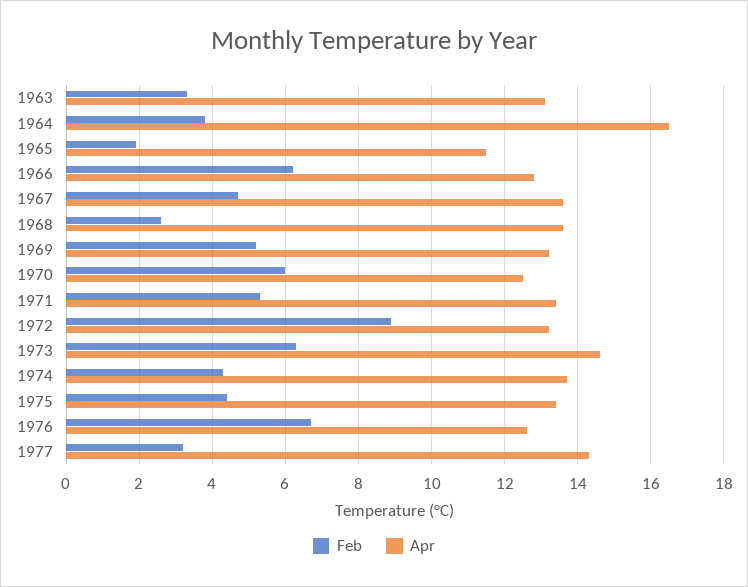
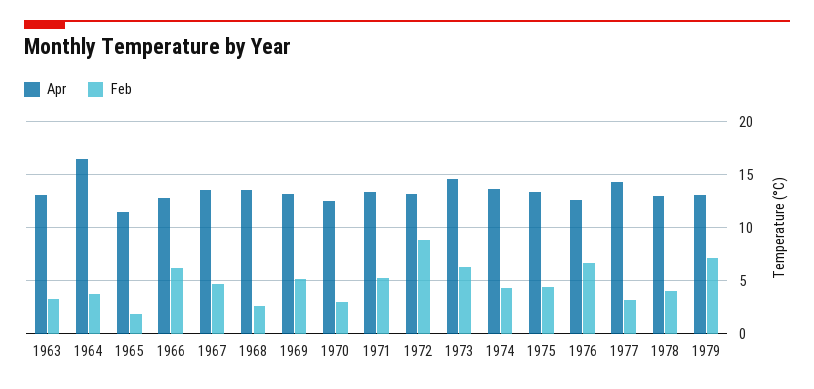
Feb, 1970: 6 -> 3
Apr, 1978: none -> 13
Feb, 1978: none -> 4
Apr, 1979: none -> 13
Feb, 1979: none -> 7

